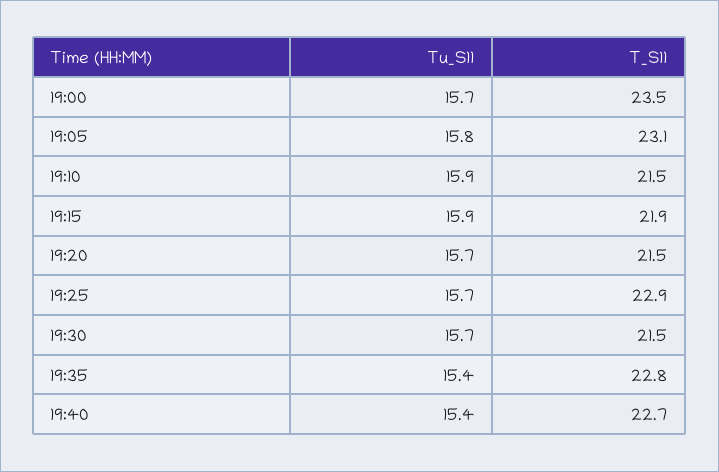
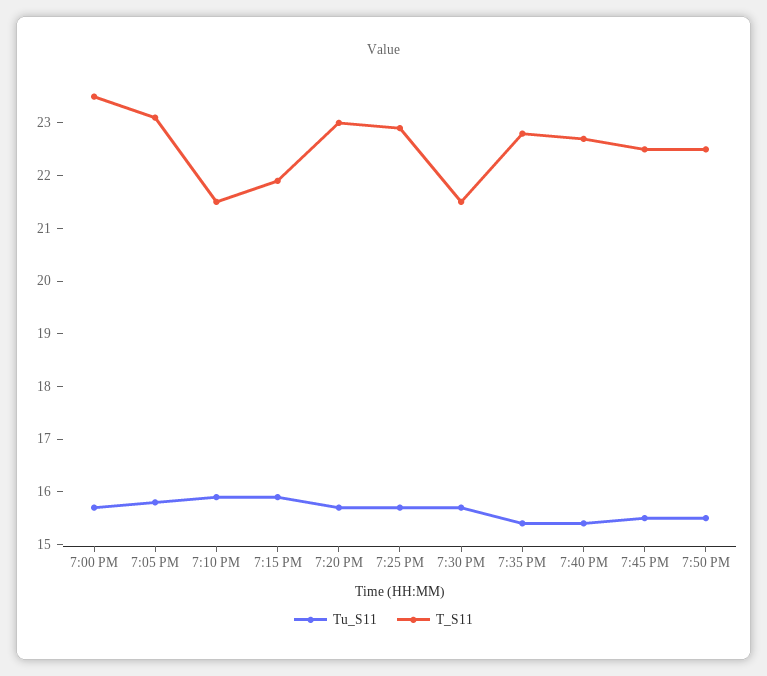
T_S11, 19:20: 21.5 -> 23
Tu_S11, 7:45 PM: none -> 15.5
T_S11, 7:45 PM: none -> 22.5
Tu_S11, 7:50 PM: none -> 15.5
T_S11, 7:50 PM: none -> 22.5

